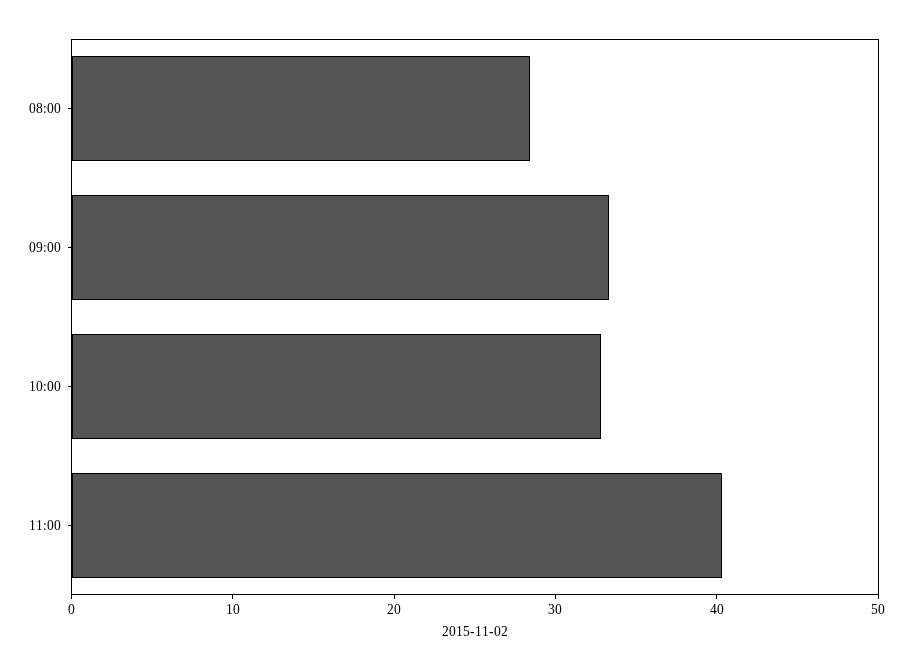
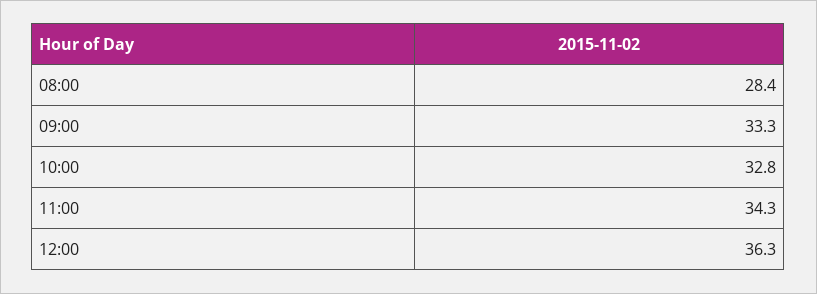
11:00: 40 -> 34.3
12:00: none -> 36.3

